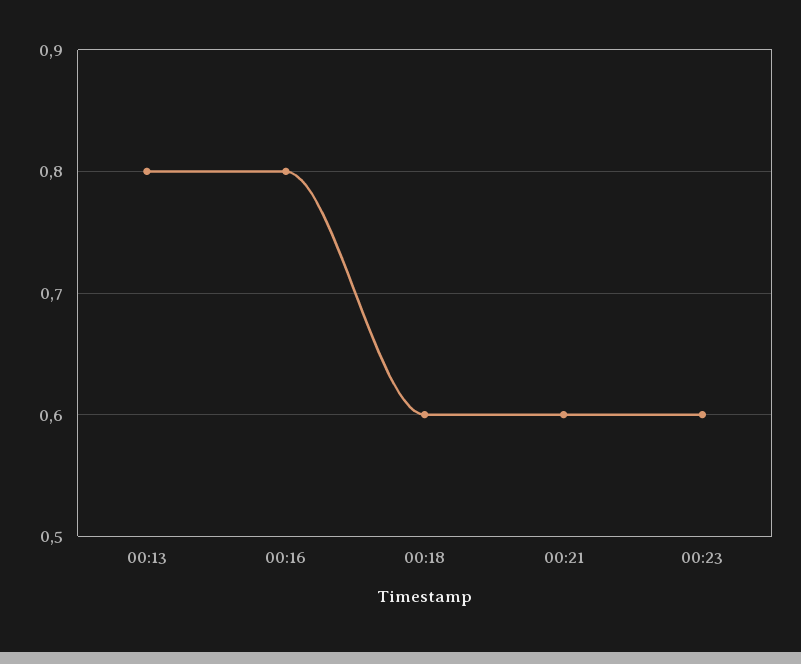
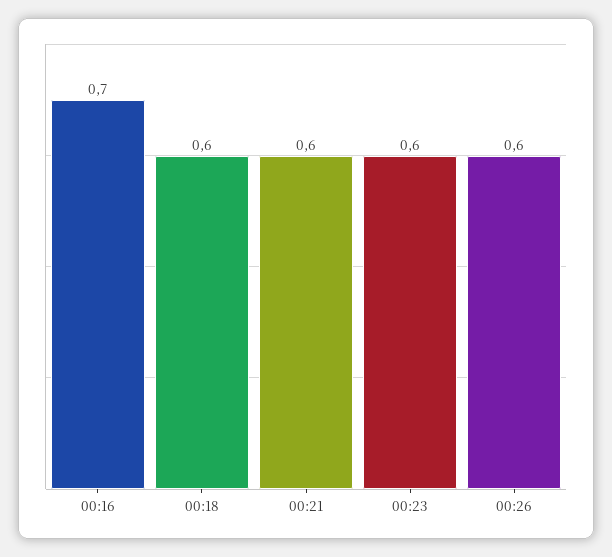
00:13: 0.8 -> none
00:16: 0.8 -> 0.7
00:26: none -> 0.6

